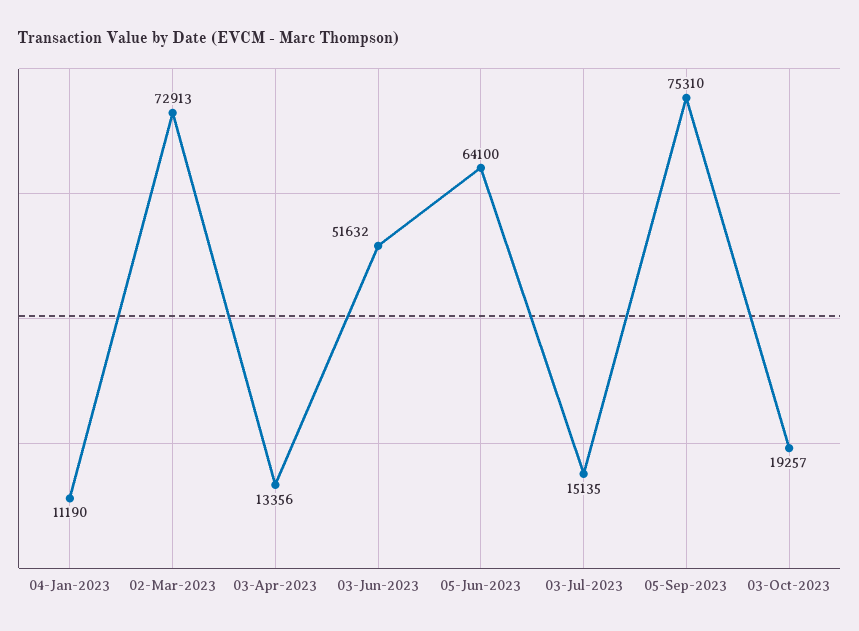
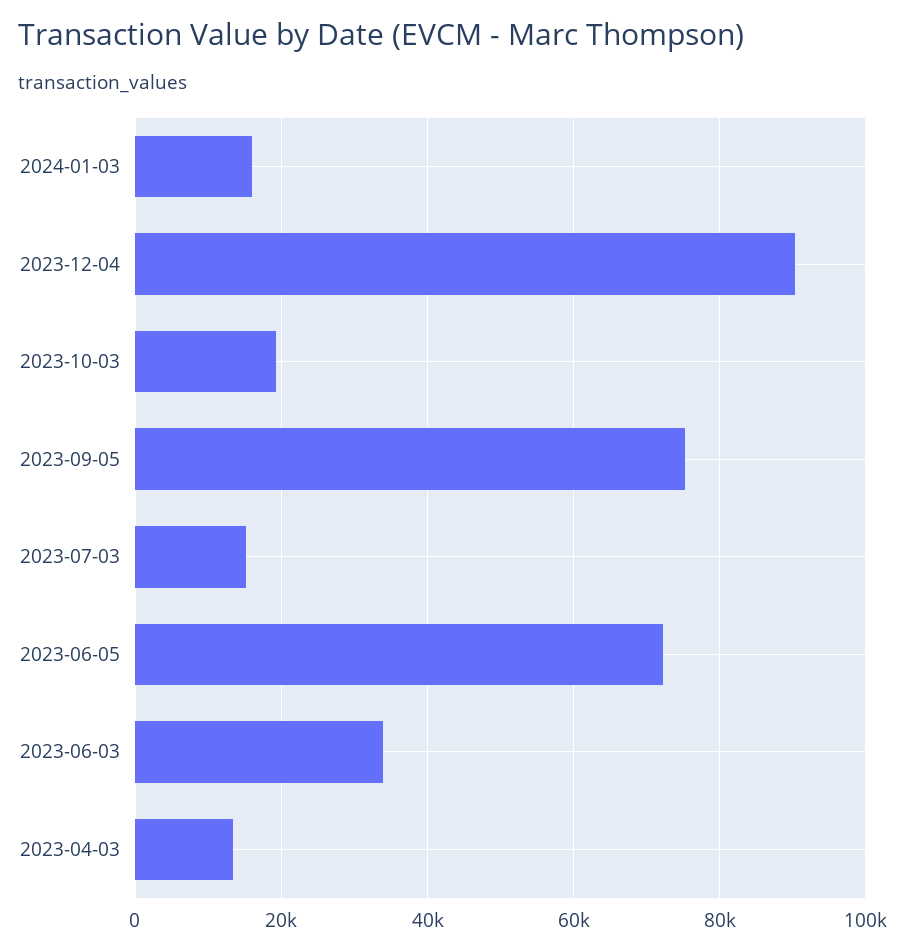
04-Jan-2023: 11190 -> none
02-Mar-2023: 72913 -> none
03-Jun-2023: 51632 -> 34000
05-Jun-2023: 64100 -> 72000
2024-01-03: none -> 16000
2023-12-04: none -> 90000

